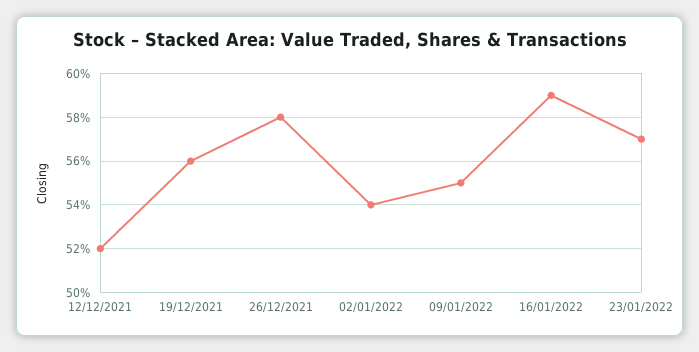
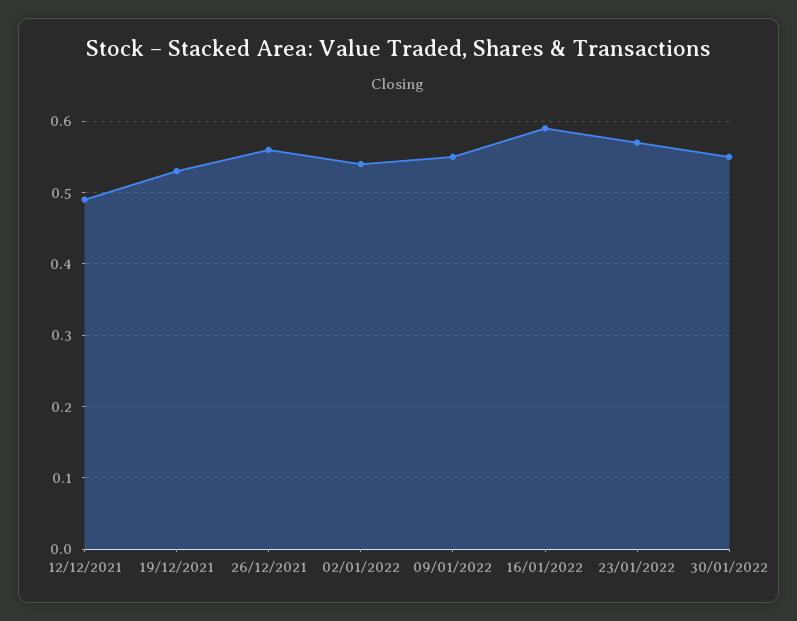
12/12/2021: 0.52 -> 0.49
19/12/2021: 0.56 -> 0.53
26/12/2021: 0.58 -> 0.56
30/01/2022: none -> 0.55

